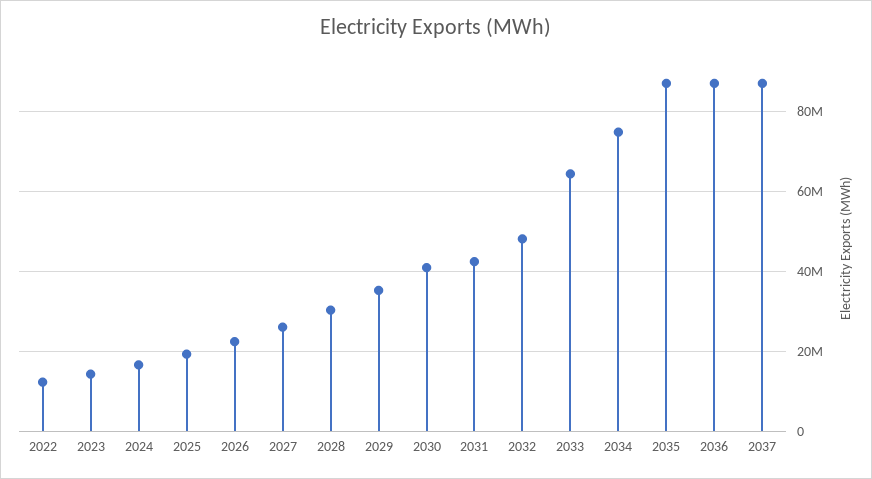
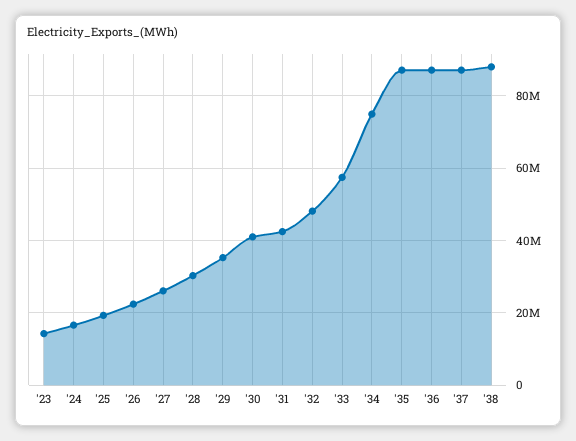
2022: 12000000 -> none
2033: 64000000 -> 58000000
'38: none -> 88000000

